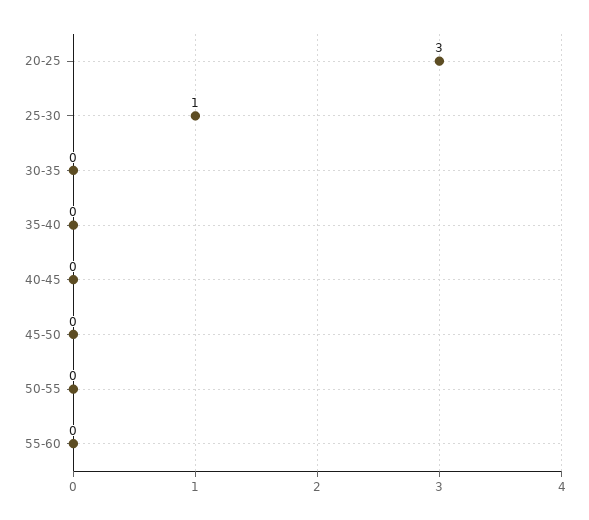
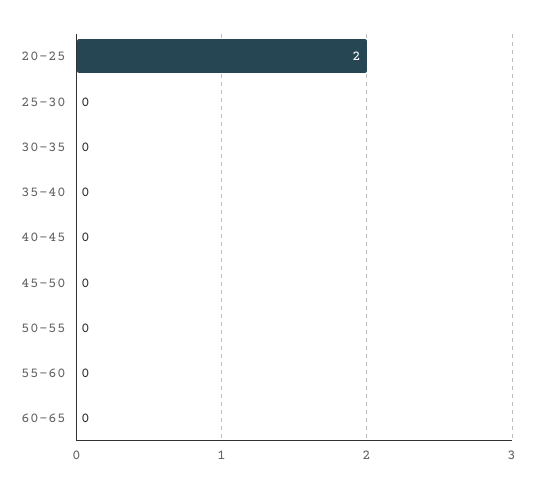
20-25: 3 -> 2
25-30: 1 -> 0
60-65: none -> 0

